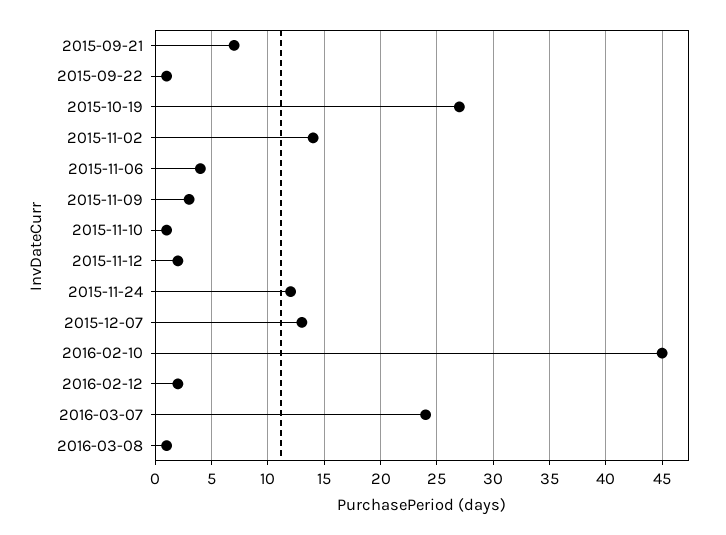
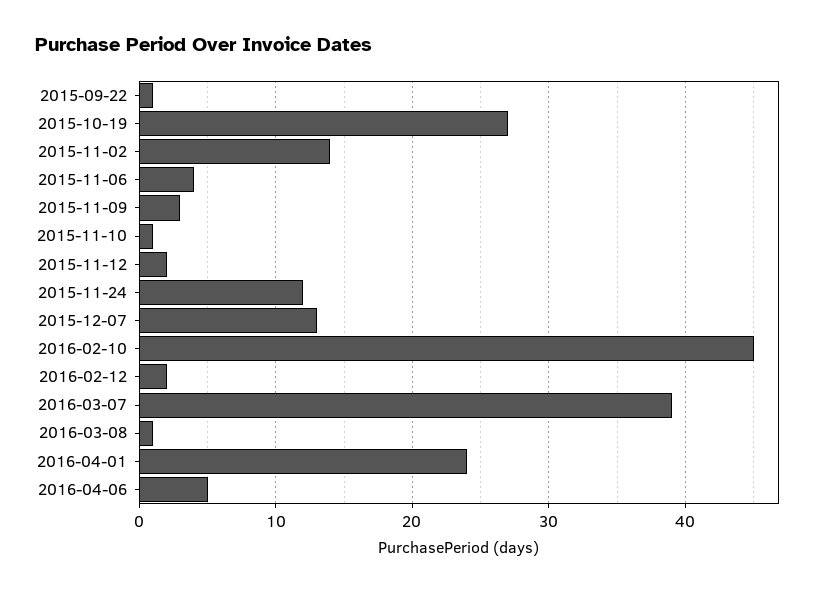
2015-09-21: 7 -> none
2016-03-07: 24 -> 39
2016-04-01: none -> 24
2016-04-06: none -> 5

